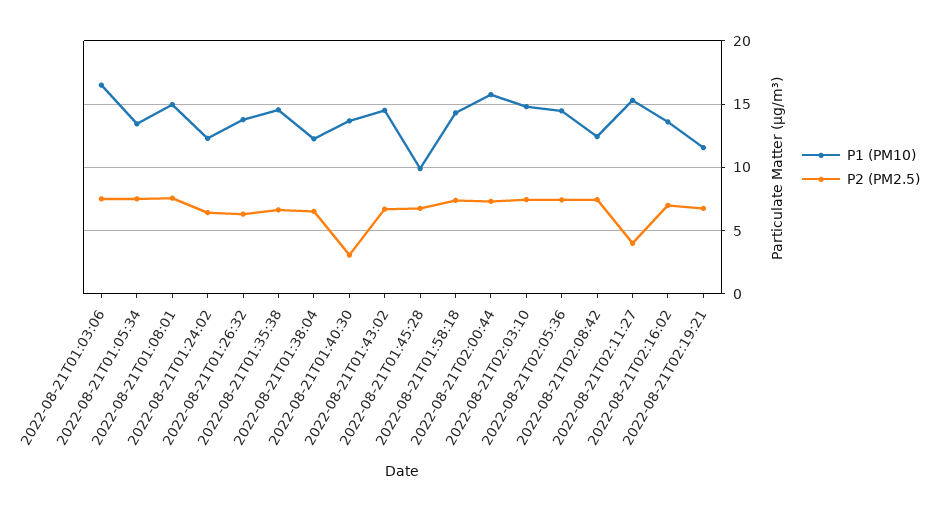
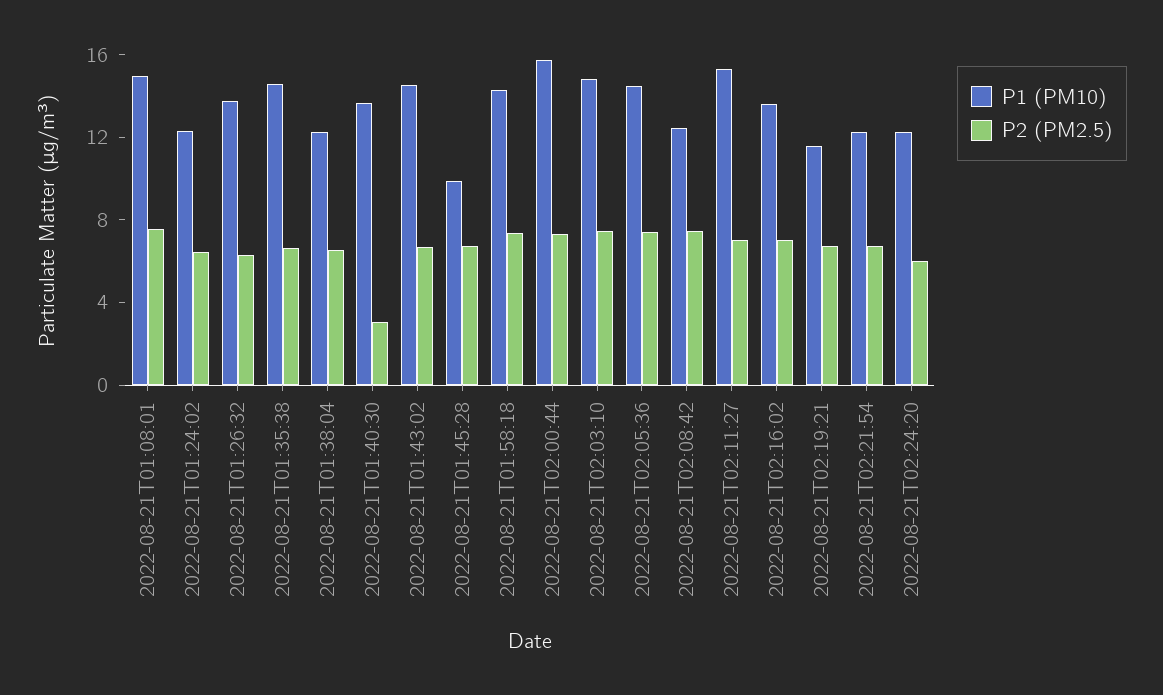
P1 (PM10), 2022-08-21T01:03:06: 16.5 -> none
P2 (PM2.5), 2022-08-21T01:03:06: 7.5 -> none
P1 (PM10), 2022-08-21T01:05:34: 13.5 -> none
P2 (PM2.5), 2022-08-21T01:05:34: 7.5 -> none
P2 (PM2.5), 2022-08-21T02:11:27: 4 -> 7
P1 (PM10), 2022-08-21T02:21:54: none -> 12
P2 (PM2.5), 2022-08-21T02:21:54: none -> 7
P1 (PM10), 2022-08-21T02:24:20: none -> 12
P2 (PM2.5), 2022-08-21T02:24:20: none -> 6

